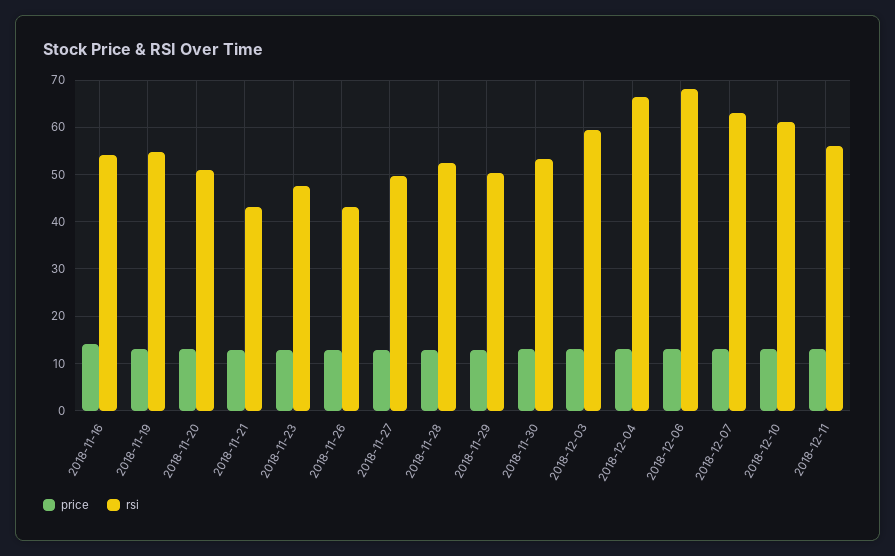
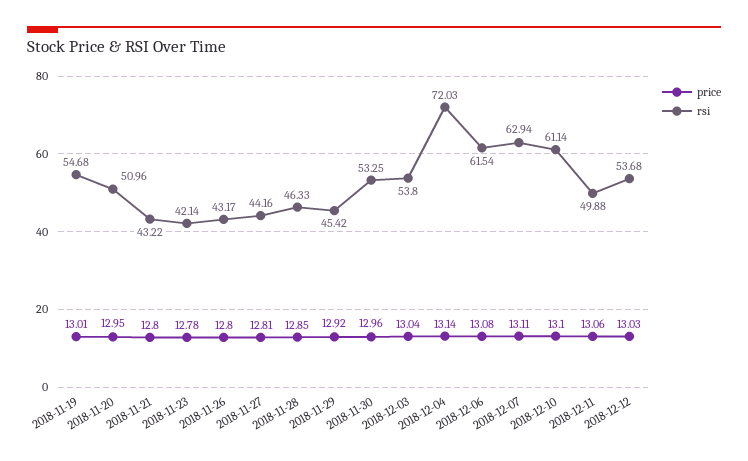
price, 2018-11-16: 14 -> none
rsi, 2018-11-16: 54 -> none
rsi, 2018-11-23: 48 -> 42.14
rsi, 2018-11-27: 50 -> 44.16
rsi, 2018-11-28: 52 -> 46.33
rsi, 2018-11-29: 50 -> 45.42
rsi, 2018-12-03: 60 -> 53.8
rsi, 2018-12-04: 66 -> 72.03
rsi, 2018-12-06: 68 -> 61.54
rsi, 2018-12-11: 56 -> 49.88
price, 2018-12-12: none -> 13.03
rsi, 2018-12-12: none -> 53.68

